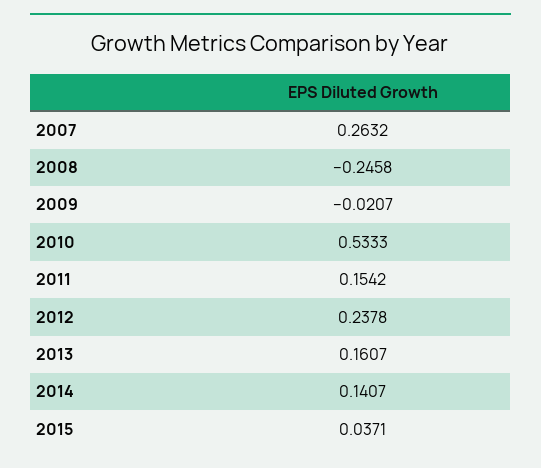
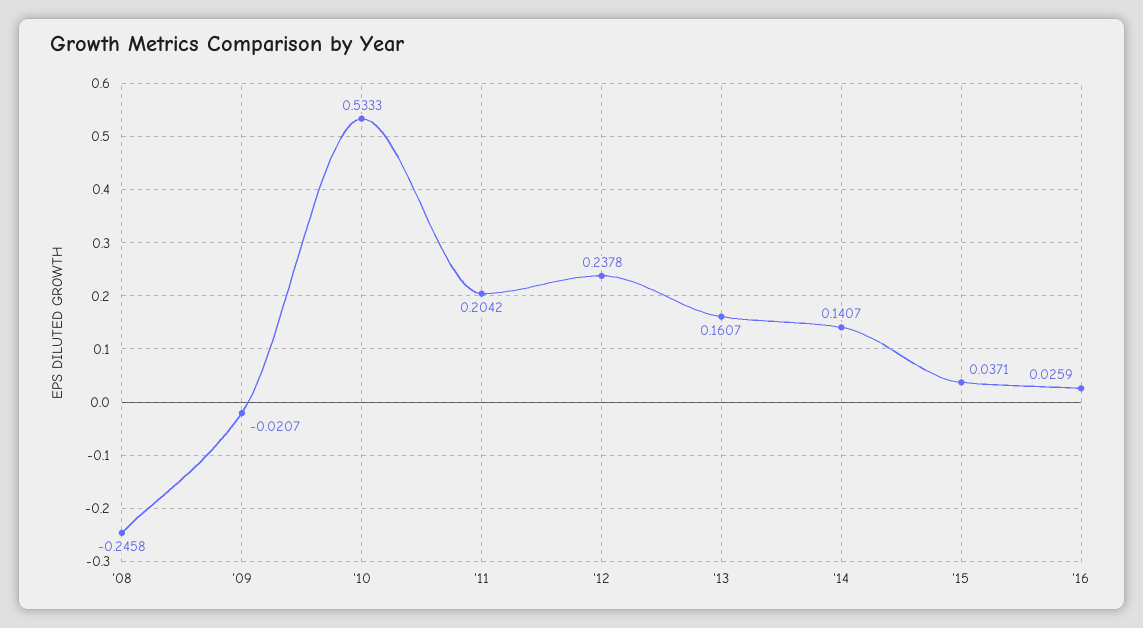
2007: 0.2632 -> none
2011: 0.1542 -> 0.2042
'16: none -> 0.0259

